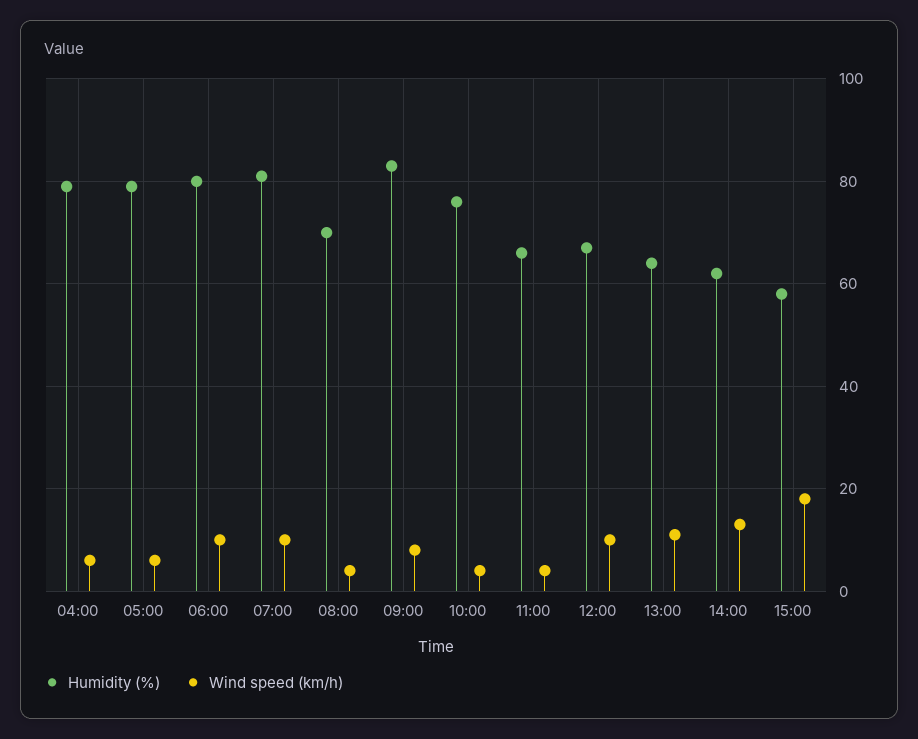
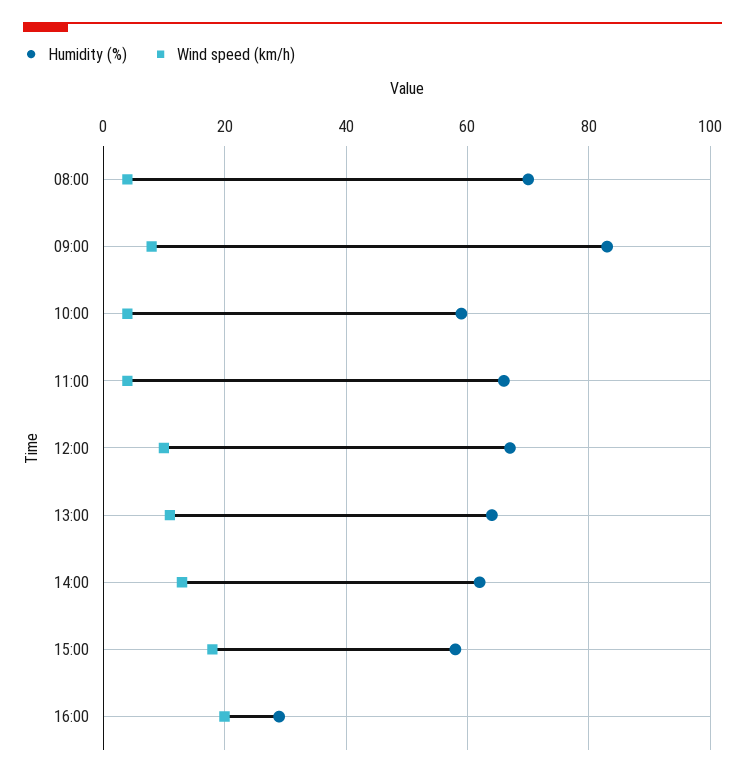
Humidity (%), 04:00: 80 -> none
Wind speed (km/h), 04:00: 5 -> none
Humidity (%), 05:00: 80 -> none
Wind speed (km/h), 05:00: 5 -> none
Humidity (%), 06:00: 80 -> none
Wind speed (km/h), 06:00: 10 -> none
Humidity (%), 07:00: 80 -> none
Wind speed (km/h), 07:00: 10 -> none
Humidity (%), 10:00: 75 -> 60
Humidity (%), 16:00: none -> 30
Wind speed (km/h), 16:00: none -> 20

